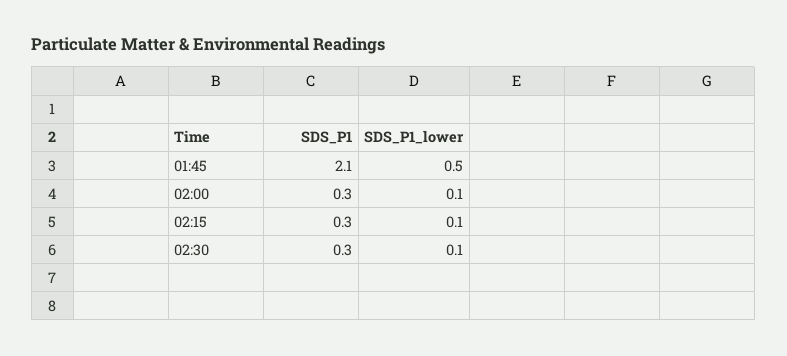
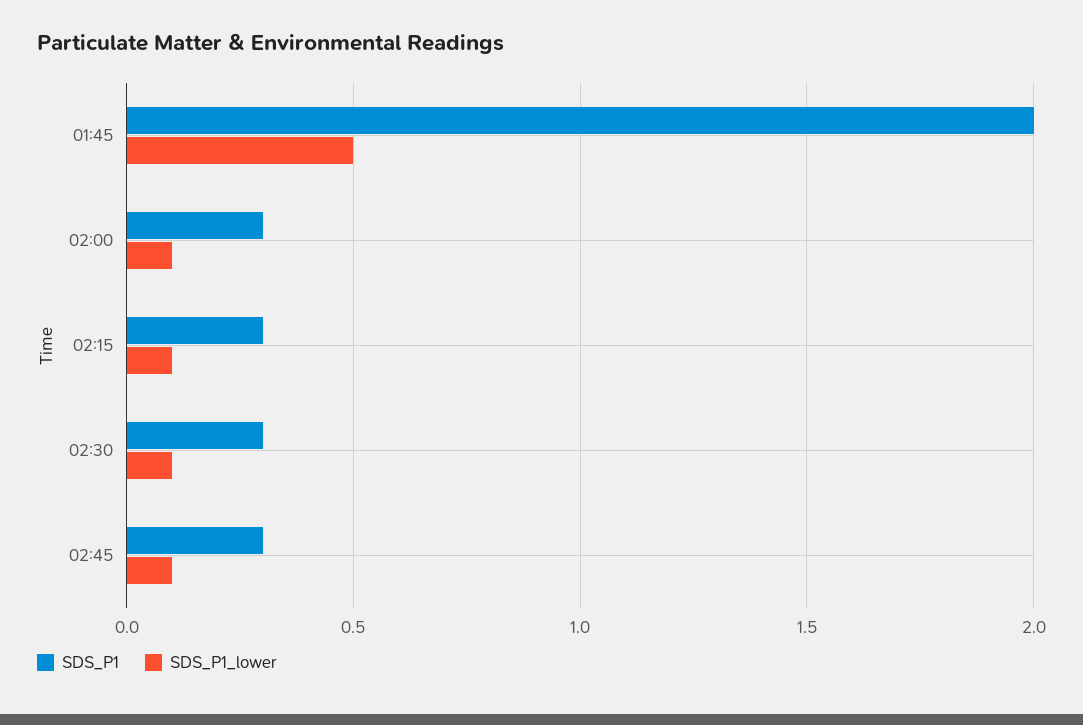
SDS_P1, 01:45: 2.1 -> 2
SDS_P1, 02:45: none -> 0.3
SDS_P1_lower, 02:45: none -> 0.1

